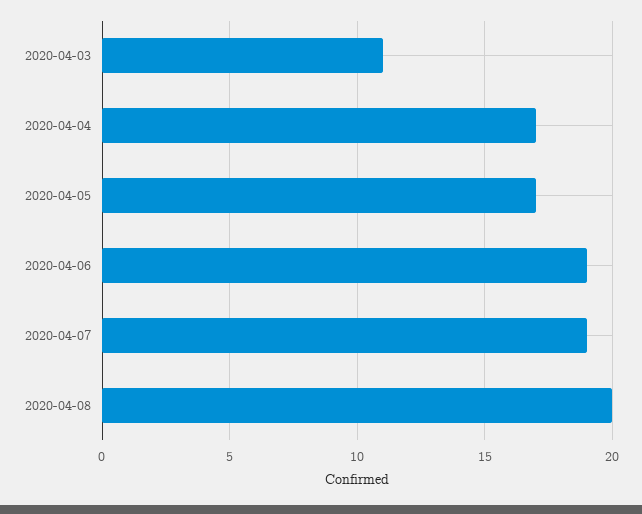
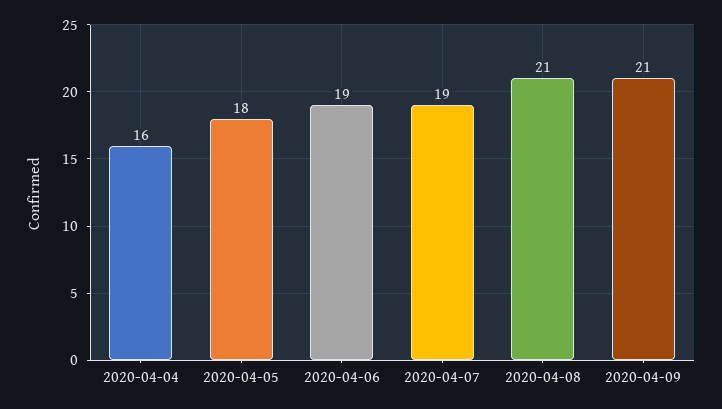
2020-04-03: 11 -> none
2020-04-04: 17 -> 16
2020-04-05: 17 -> 18
2020-04-08: 20 -> 21
2020-04-09: none -> 21

